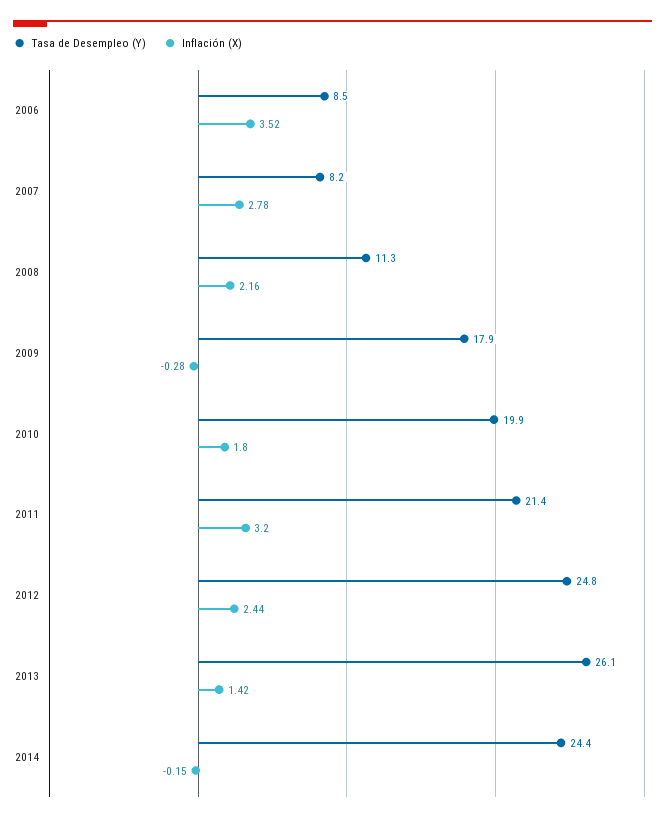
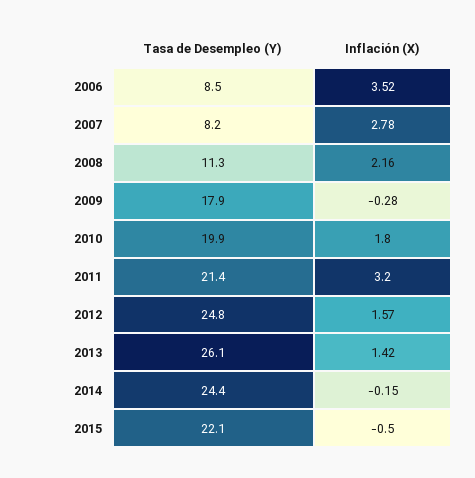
Inflación (X), 2012: 2.44 -> 1.57
Tasa de Desempleo (Y), 2015: none -> 22.1
Inflación (X), 2015: none -> -0.5

